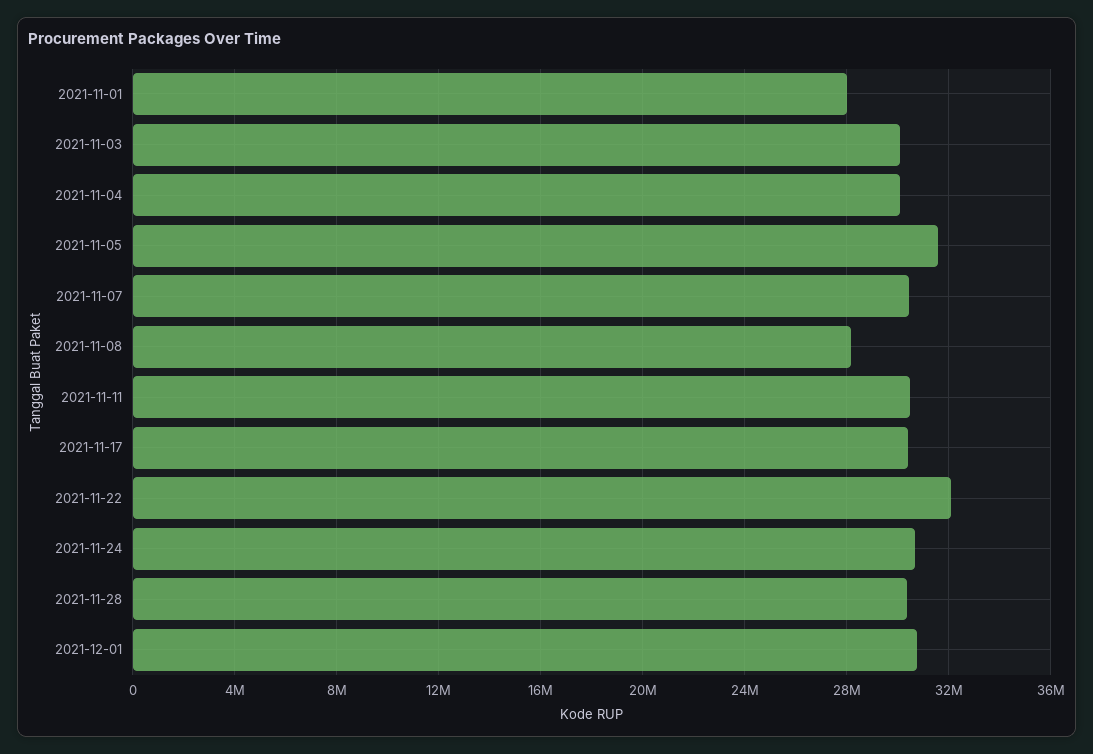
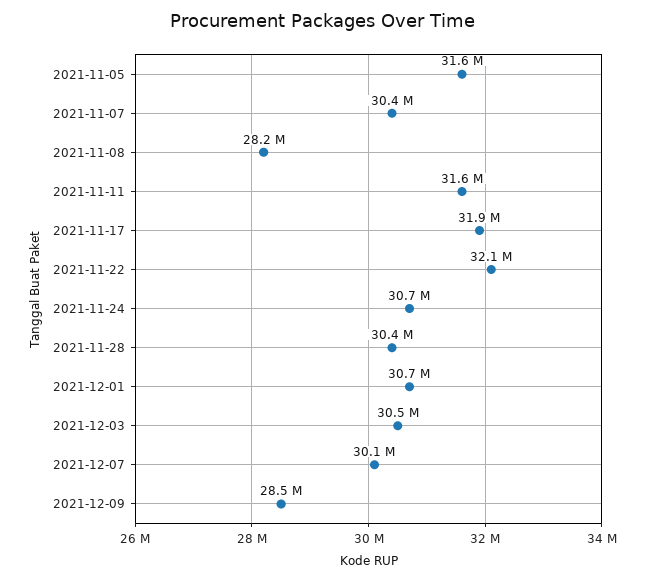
2021-11-01: 28000000 -> none
2021-11-03: 30000000 -> none
2021-11-04: 30000000 -> none
2021-11-11: 30500000 -> 31600000
2021-11-17: 30500000 -> 31900000
2021-12-03: none -> 30500000
2021-12-07: none -> 30100000
2021-12-09: none -> 28500000

